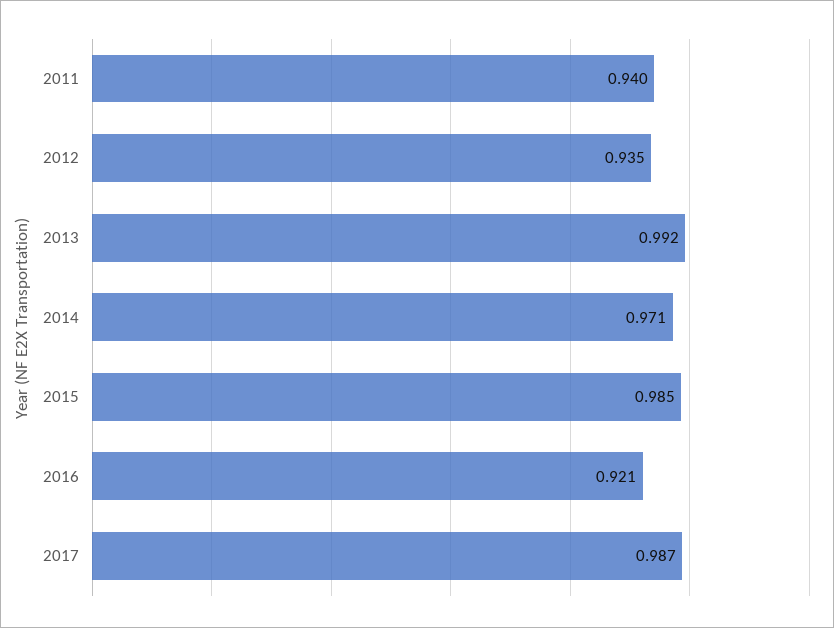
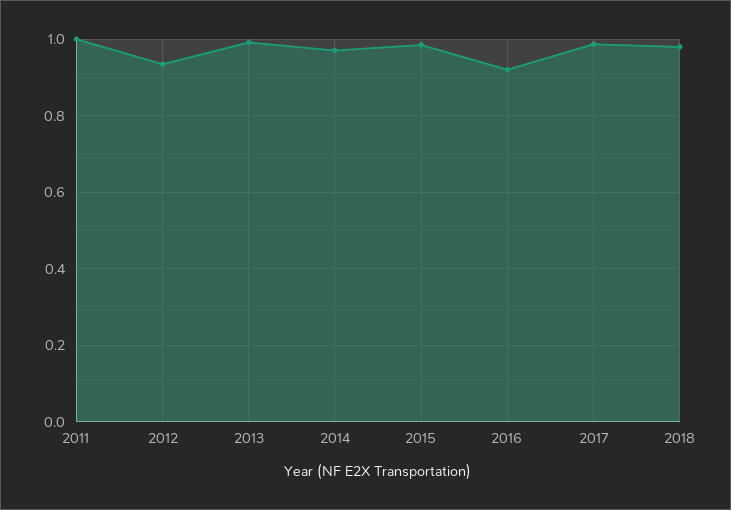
2011: 0.94 -> 1
2018: none -> 0.98

